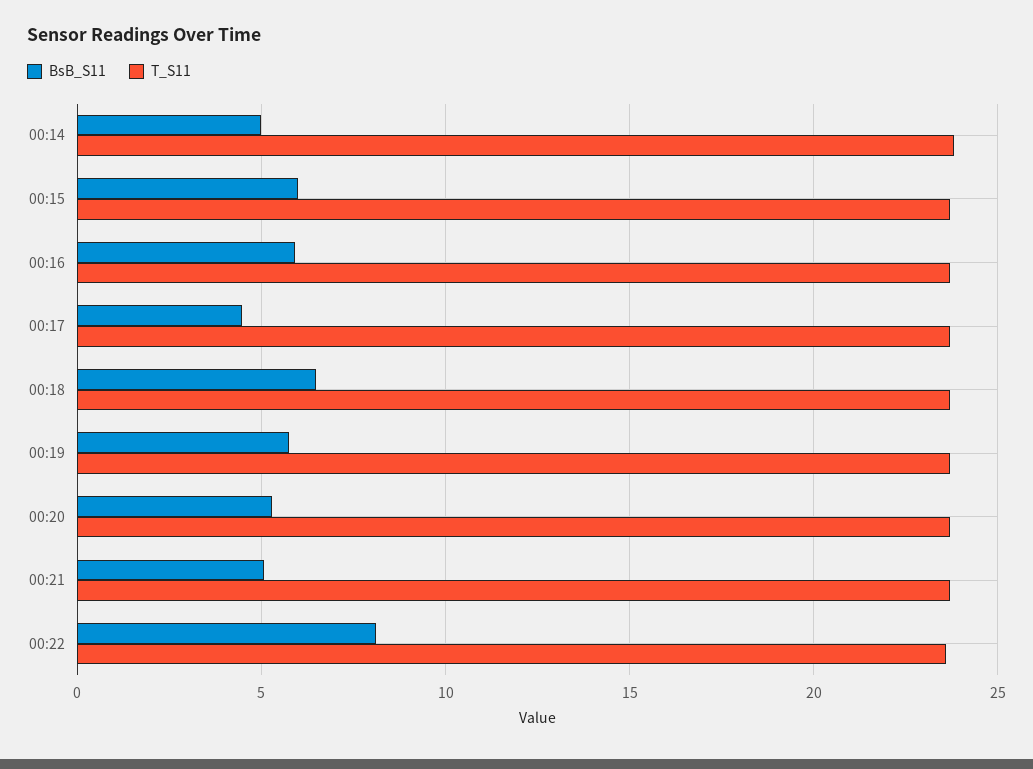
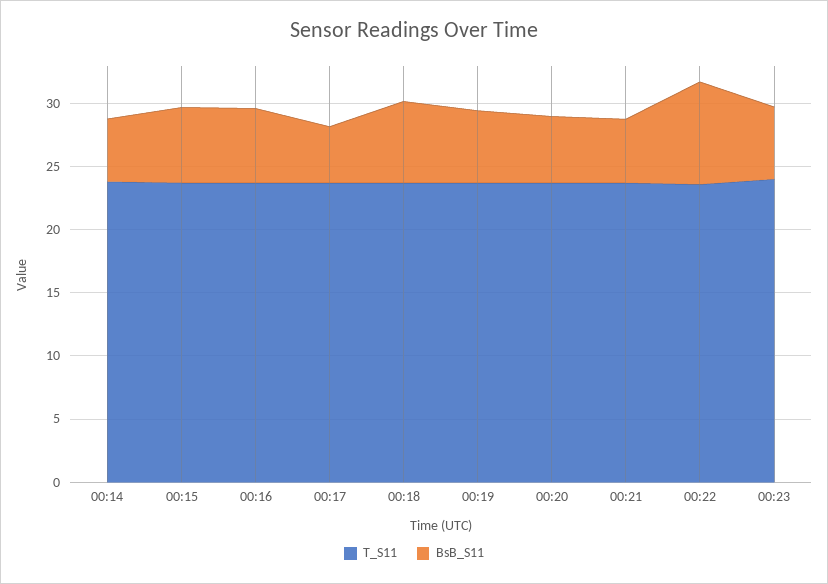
T_S11, 00:23: none -> 24
BsB_S11, 00:23: none -> 6

